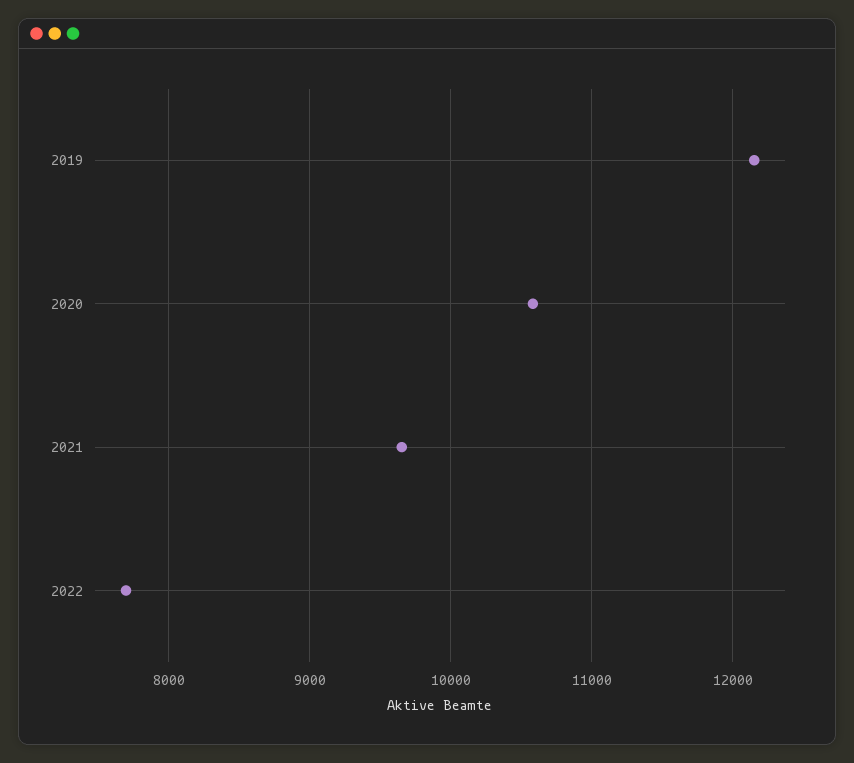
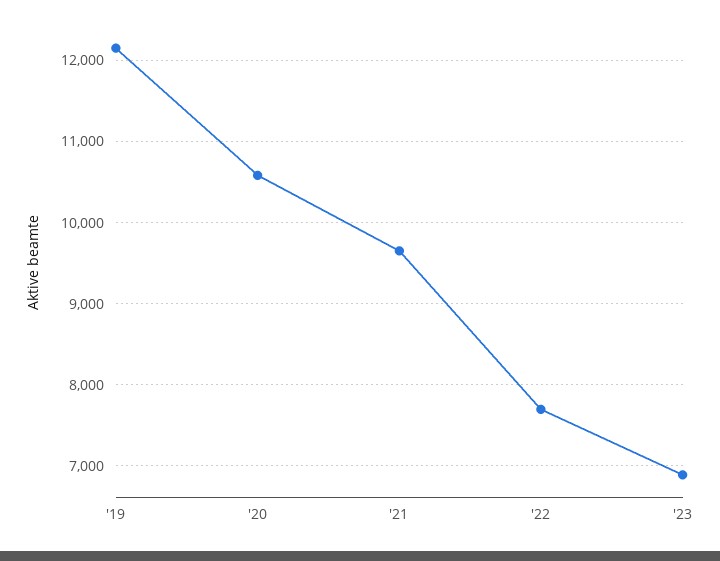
'23: none -> 6900

